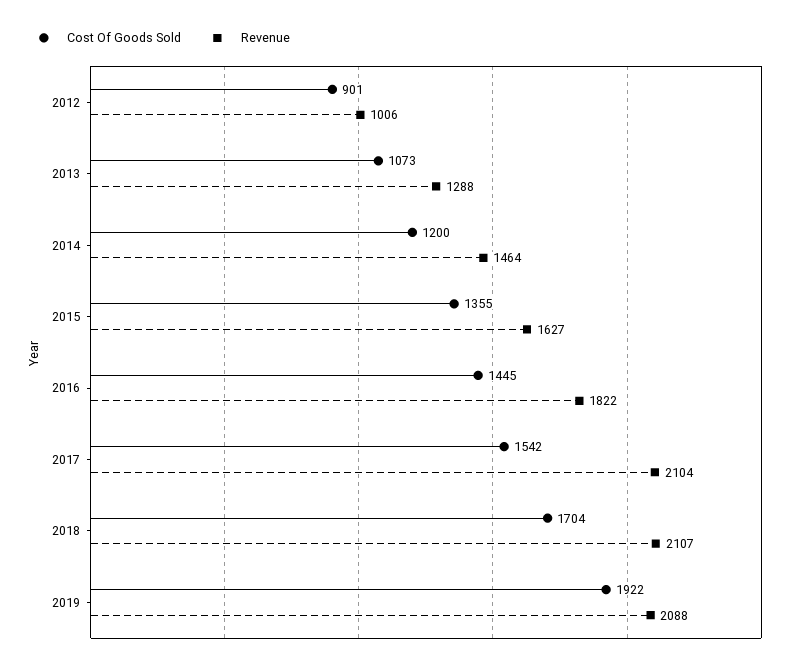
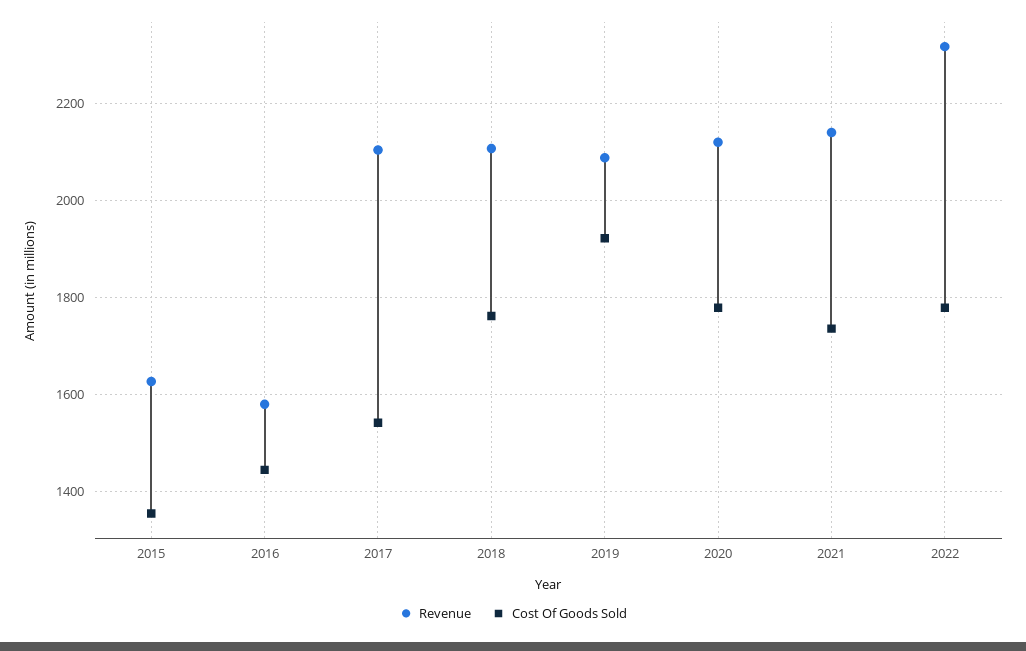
Cost Of Goods Sold, 2012: 901 -> none
Revenue, 2012: 1006 -> none
Cost Of Goods Sold, 2013: 1073 -> none
Revenue, 2013: 1288 -> none
Cost Of Goods Sold, 2014: 1200 -> none
Revenue, 2014: 1464 -> none
Revenue, 2016: 1822 -> 1580
Cost Of Goods Sold, 2018: 1704 -> 1760
Revenue, 2020: none -> 2120
Cost Of Goods Sold, 2020: none -> 1780
Revenue, 2021: none -> 2140
Cost Of Goods Sold, 2021: none -> 1740
Revenue, 2022: none -> 2320
Cost Of Goods Sold, 2022: none -> 1780

